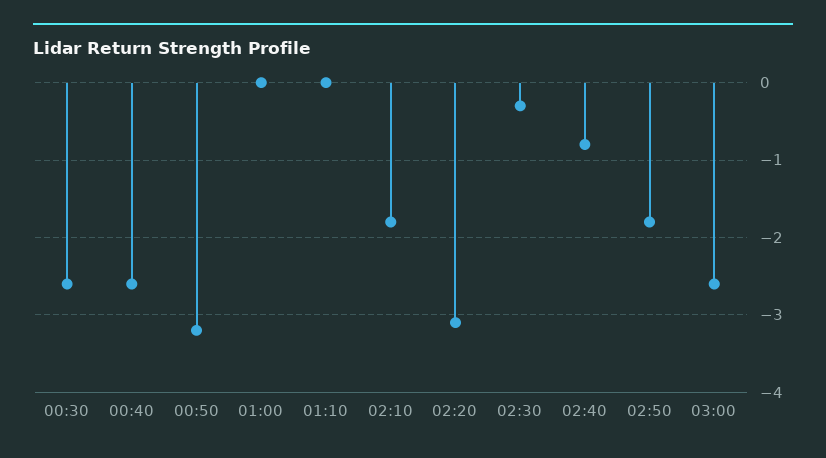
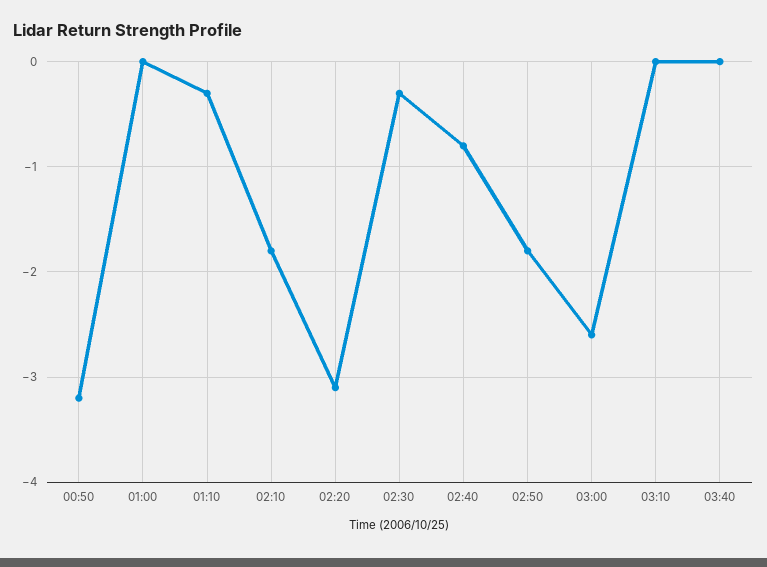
00:30: -2.6 -> none
00:40: -2.6 -> none
01:10: 0 -> -0.3
03:10: none -> 0
03:40: none -> 0

